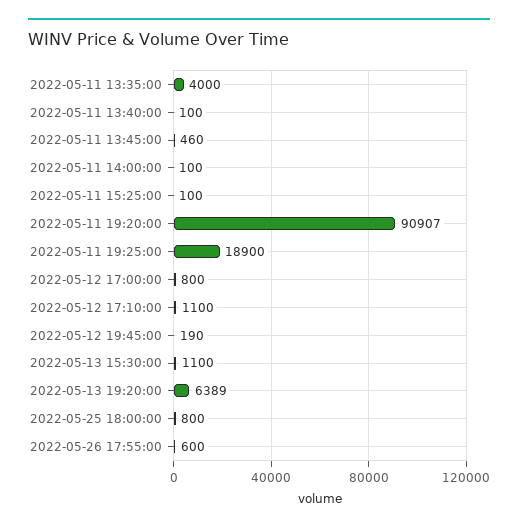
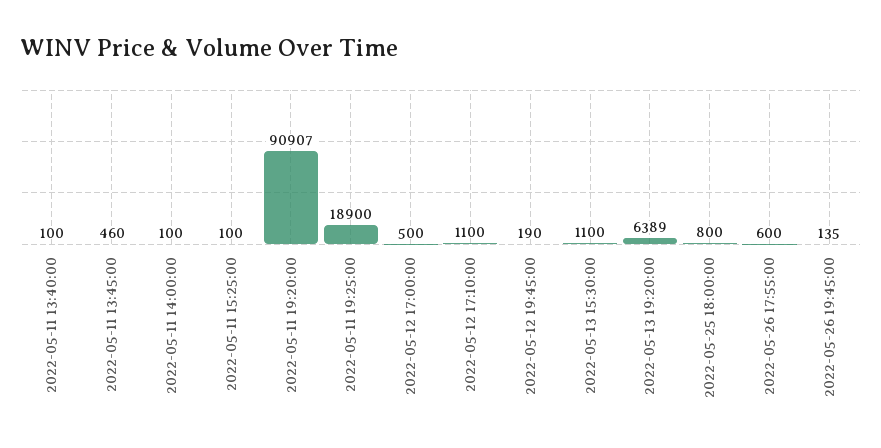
2022-05-11 13:35:00: 4000 -> none
2022-05-12 17:00:00: 800 -> 500
2022-05-26 19:45:00: none -> 135

